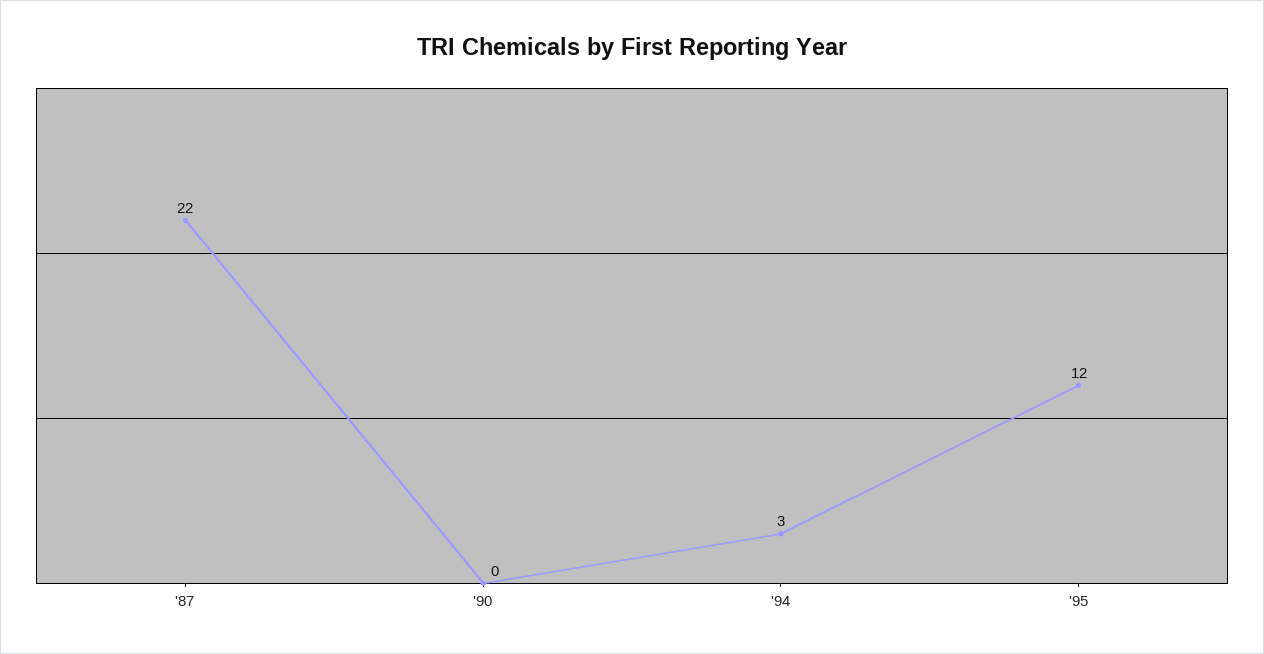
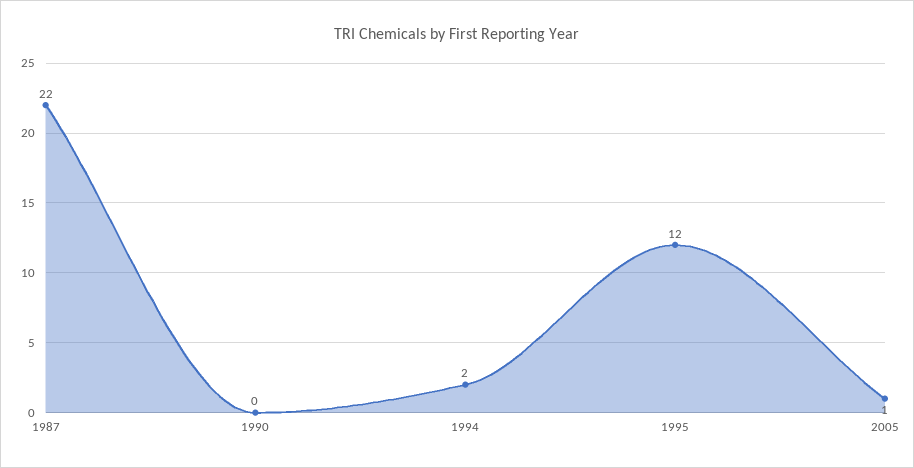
'94: 3 -> 2
2005: none -> 1

